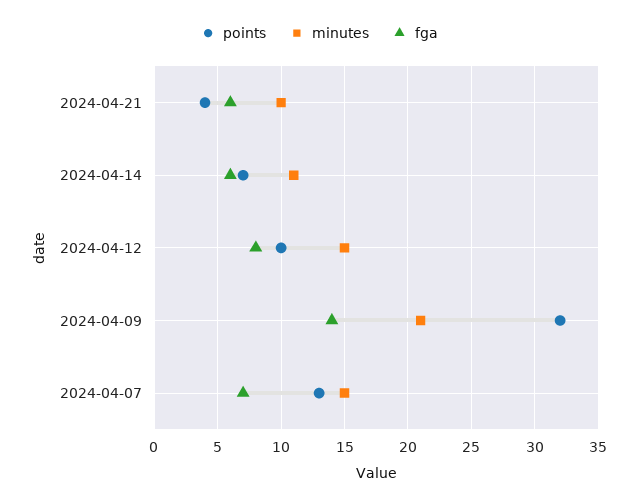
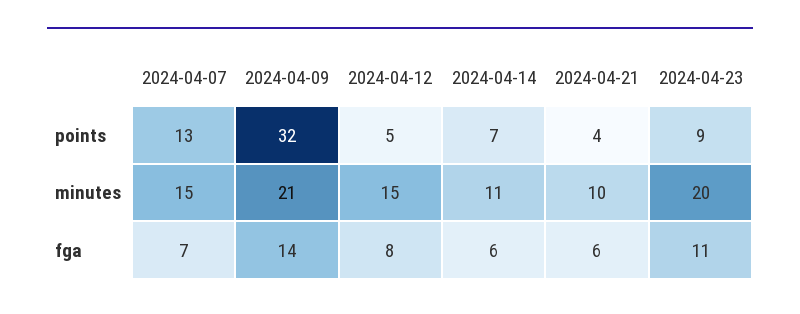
points, 2024-04-12: 10 -> 5
points, 2024-04-23: none -> 9
minutes, 2024-04-23: none -> 20
fga, 2024-04-23: none -> 11

